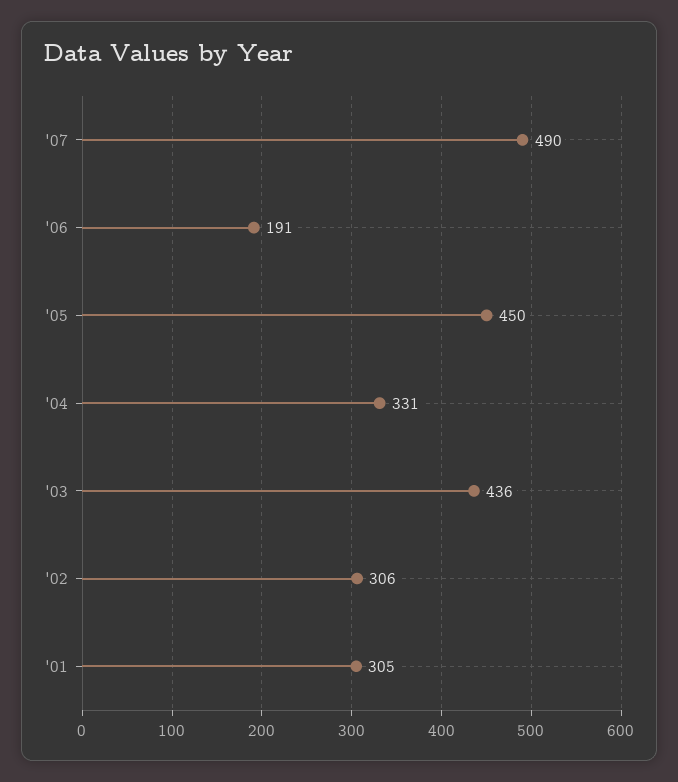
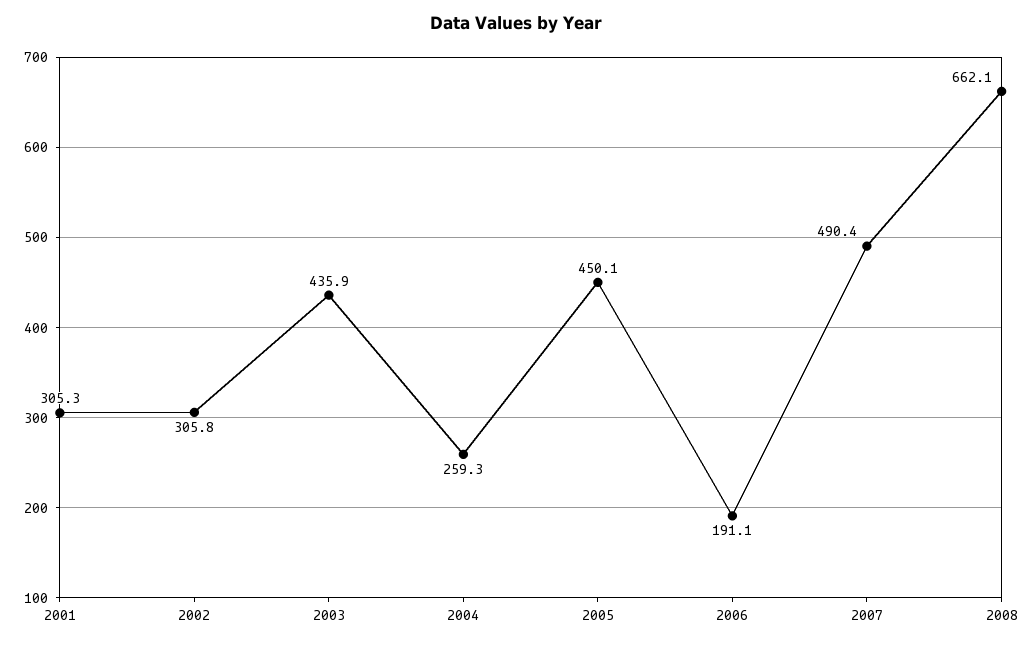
'04: 331 -> 259.3
2008: none -> 662.1

